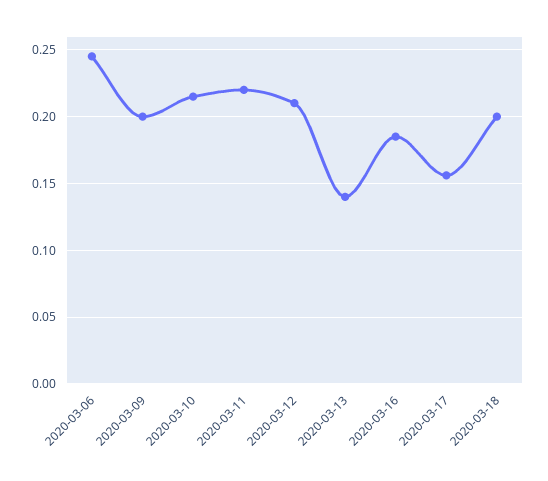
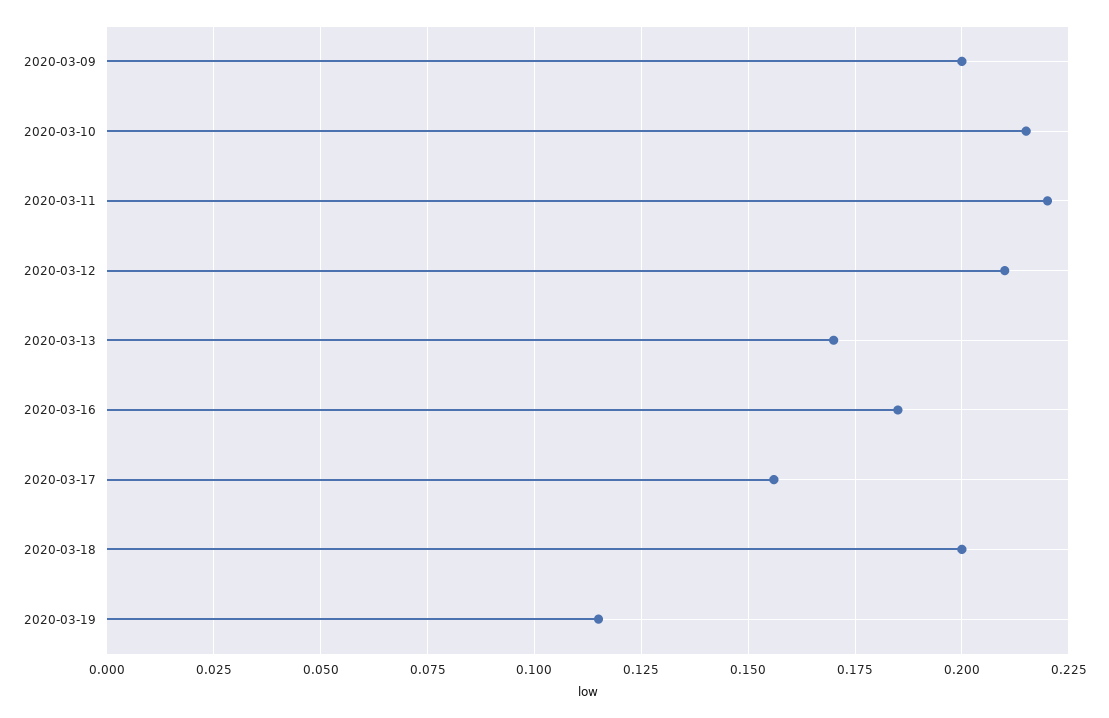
2020-03-06: 0.245 -> none
2020-03-13: 0.14 -> 0.17
2020-03-19: none -> 0.115

